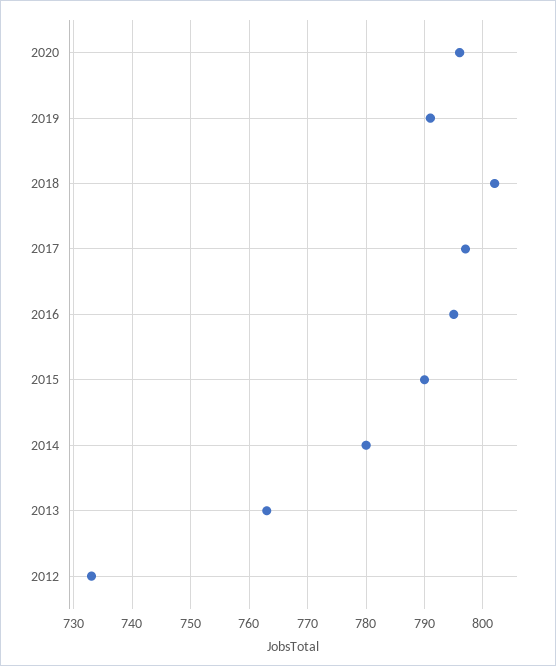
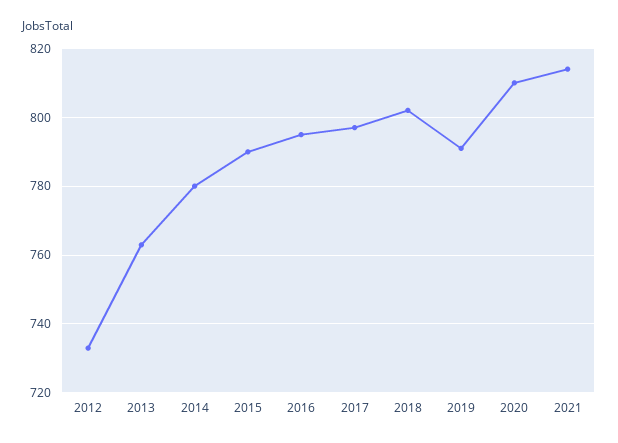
2020: 795 -> 810
2021: none -> 815

